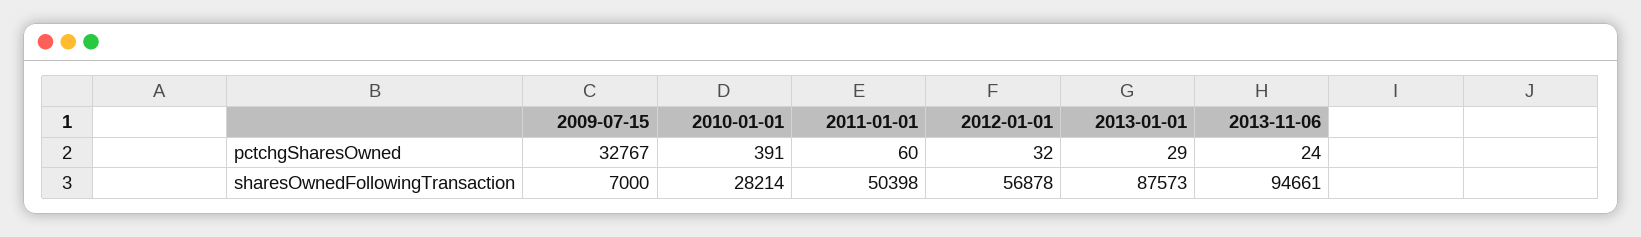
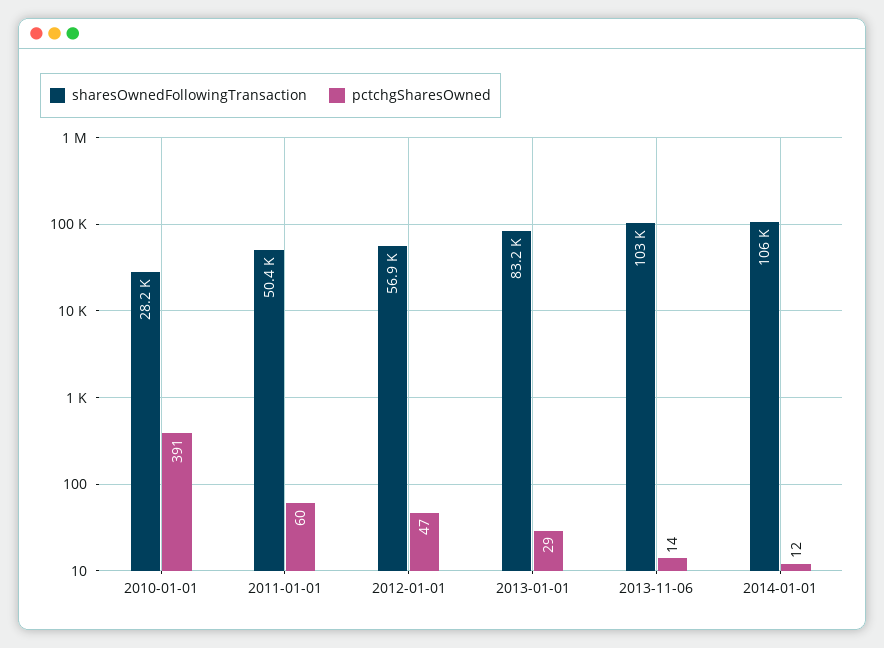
pctchgSharesOwned, 2009-07-15: 32767 -> none
pctchgSharesOwned, 2012-01-01: 32 -> 47
pctchgSharesOwned, 2013-11-06: 24 -> 14
sharesOwnedFollowingTransaction, 2009-07-15: 7000 -> none
sharesOwnedFollowingTransaction, 2013-01-01: 87573 -> 83200
sharesOwnedFollowingTransaction, 2013-11-06: 94661 -> 103000
sharesOwnedFollowingTransaction, 2014-01-01: none -> 106000
pctchgSharesOwned, 2014-01-01: none -> 12

